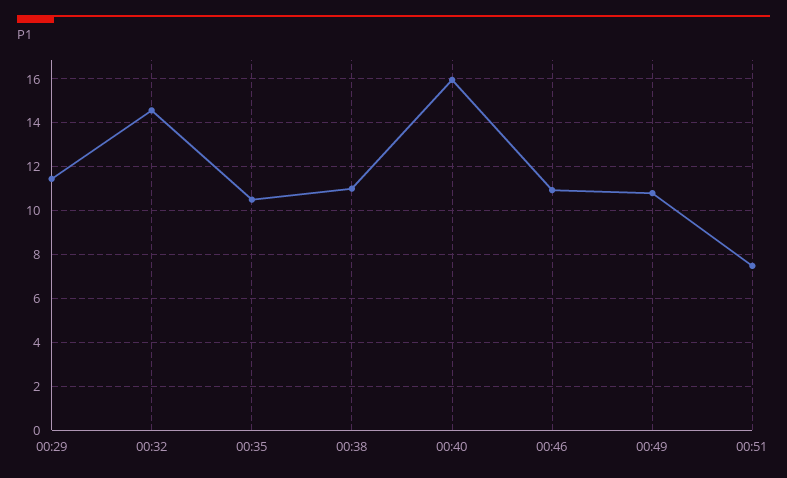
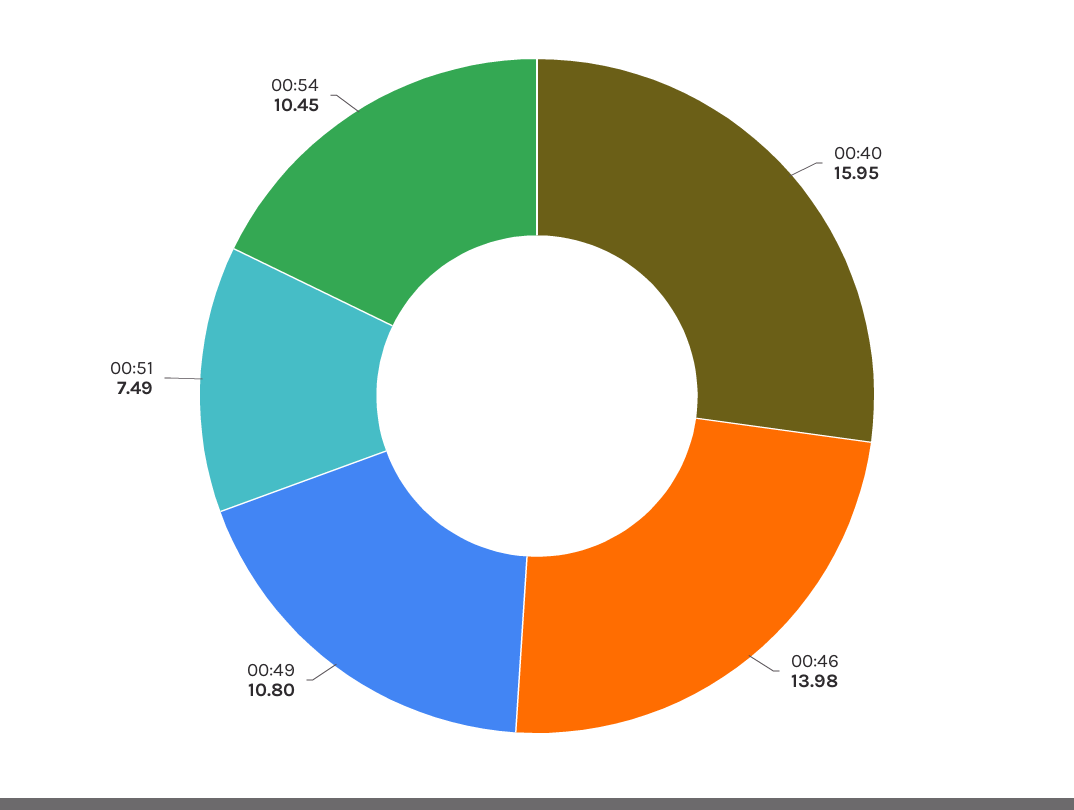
00:29: 11.5 -> none
00:32: 14.5 -> none
00:35: 10.5 -> none
00:38: 11 -> none
00:46: 11 -> 13.98
00:54: none -> 10.45

